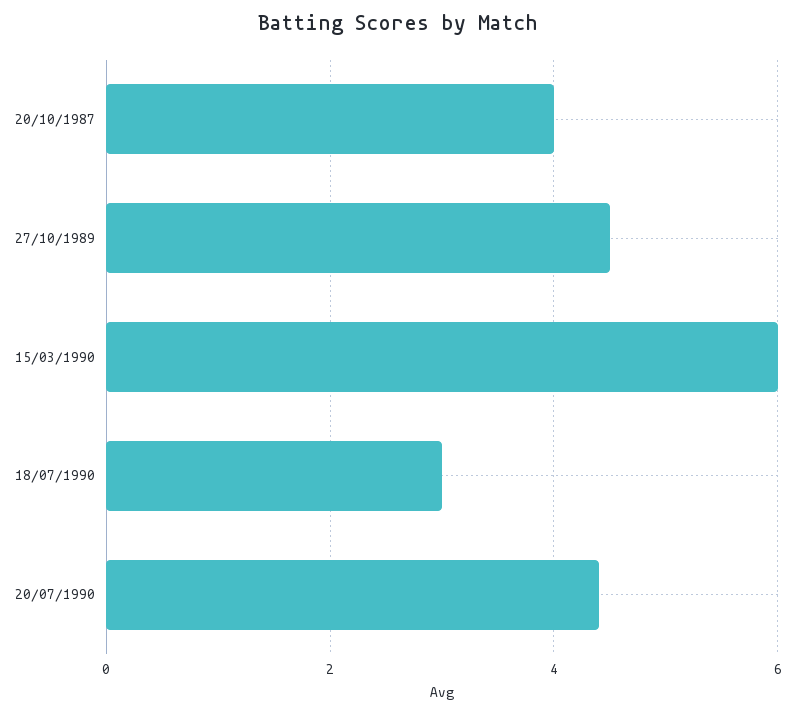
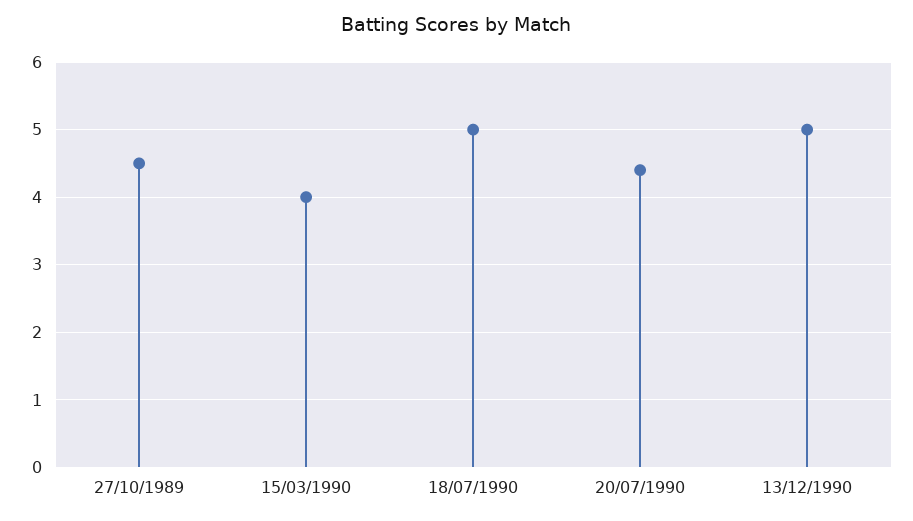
20/10/1987: 4 -> none
15/03/1990: 6 -> 4
18/07/1990: 3 -> 5
13/12/1990: none -> 5

